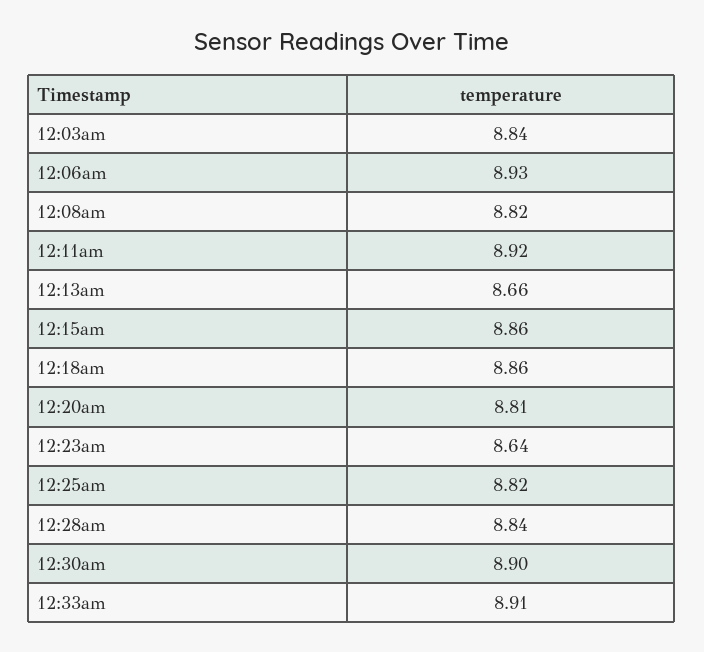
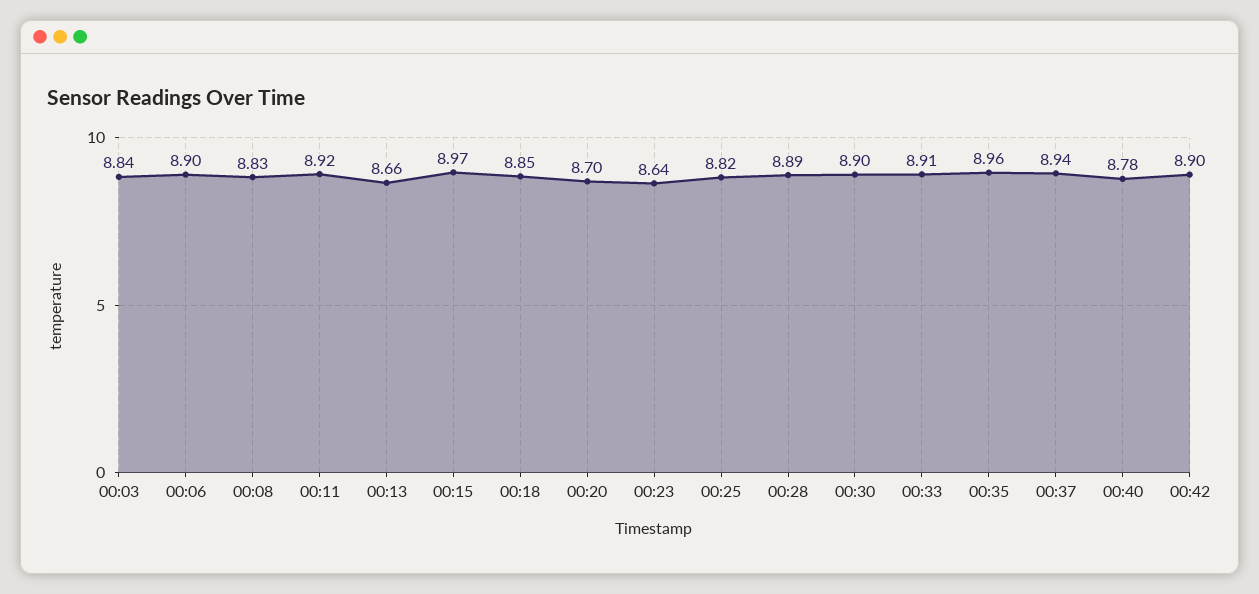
12:06am: 8.93 -> 8.9
12:08am: 8.82 -> 8.83
12:15am: 8.86 -> 8.97
12:18am: 8.86 -> 8.85
12:20am: 8.81 -> 8.7
12:28am: 8.84 -> 8.89
00:35: none -> 8.96
00:37: none -> 8.94
00:40: none -> 8.78
00:42: none -> 8.9

